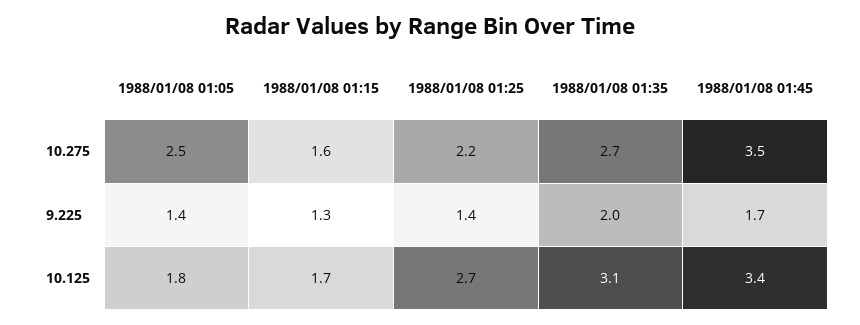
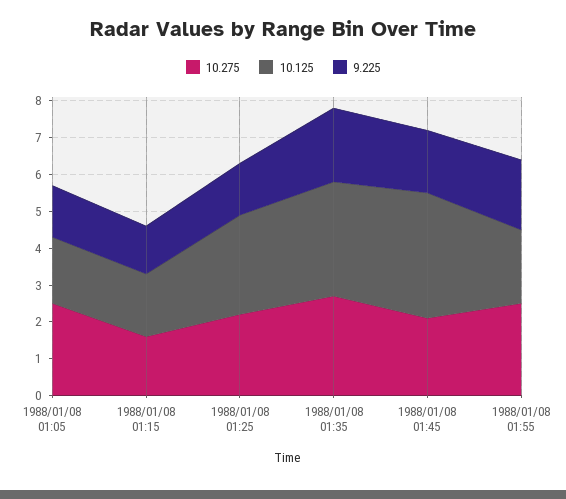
10.275, 1988/01/08 01:45: 3.5 -> 2
10.275, 1988/01/08 01:55: none -> 2.5
10.125, 1988/01/08 01:55: none -> 2
9.225, 1988/01/08 01:55: none -> 2

